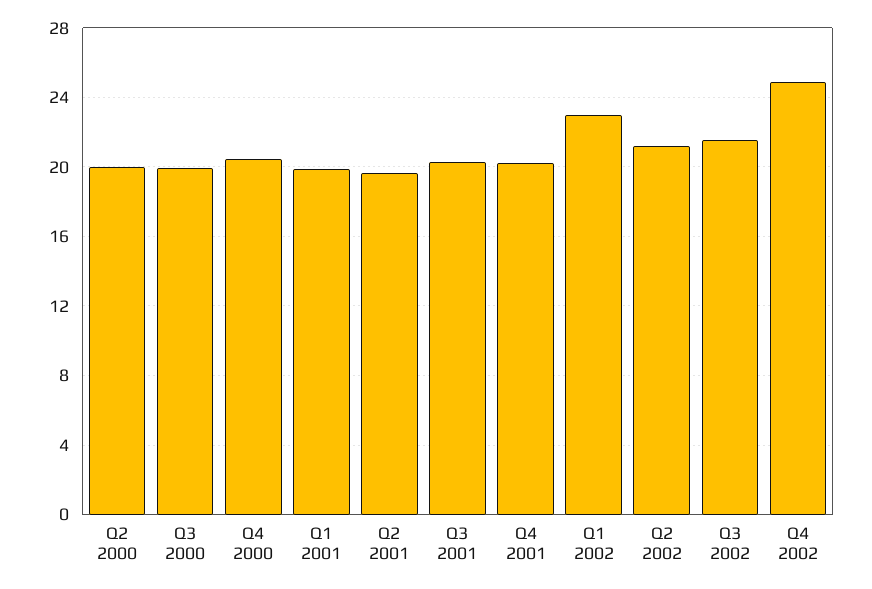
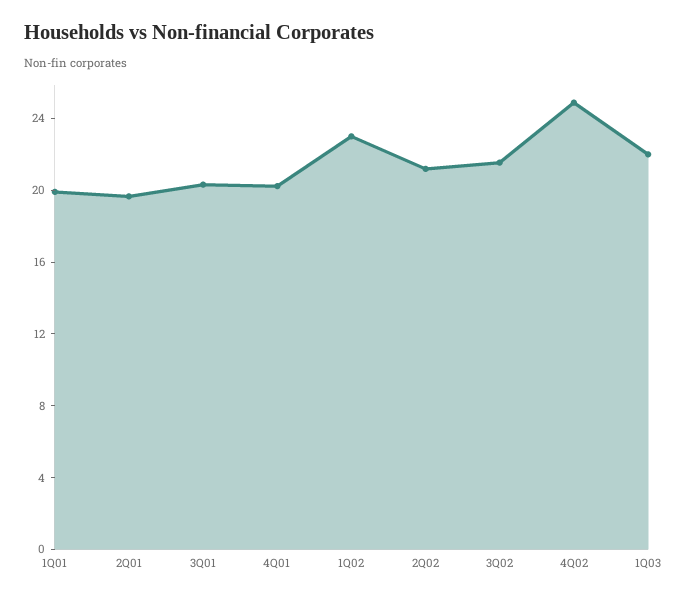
Q2 2000: 20 -> none
Q3 2000: 20 -> none
Q4 2000: 20.5 -> none
1Q03: none -> 22

